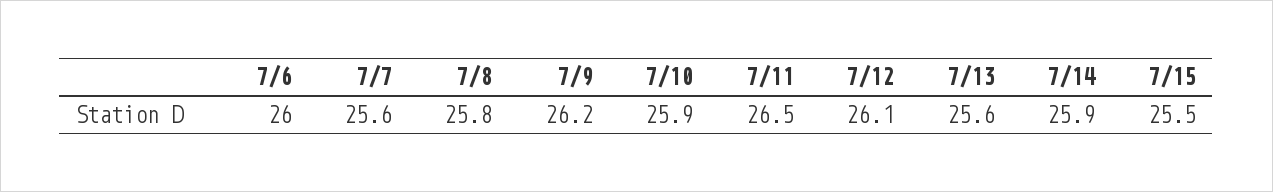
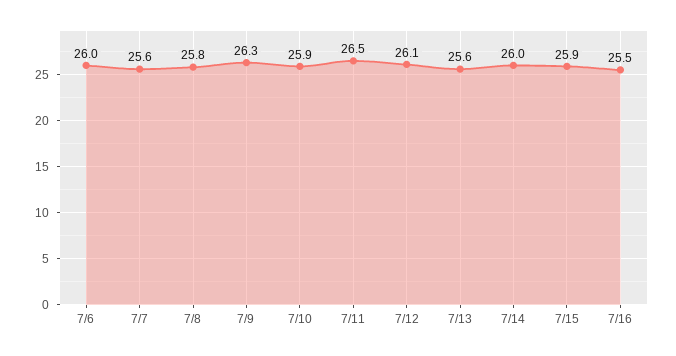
7/9: 26.2 -> 26.3
7/14: 25.9 -> 26
7/15: 25.5 -> 25.9
7/16: none -> 25.5

